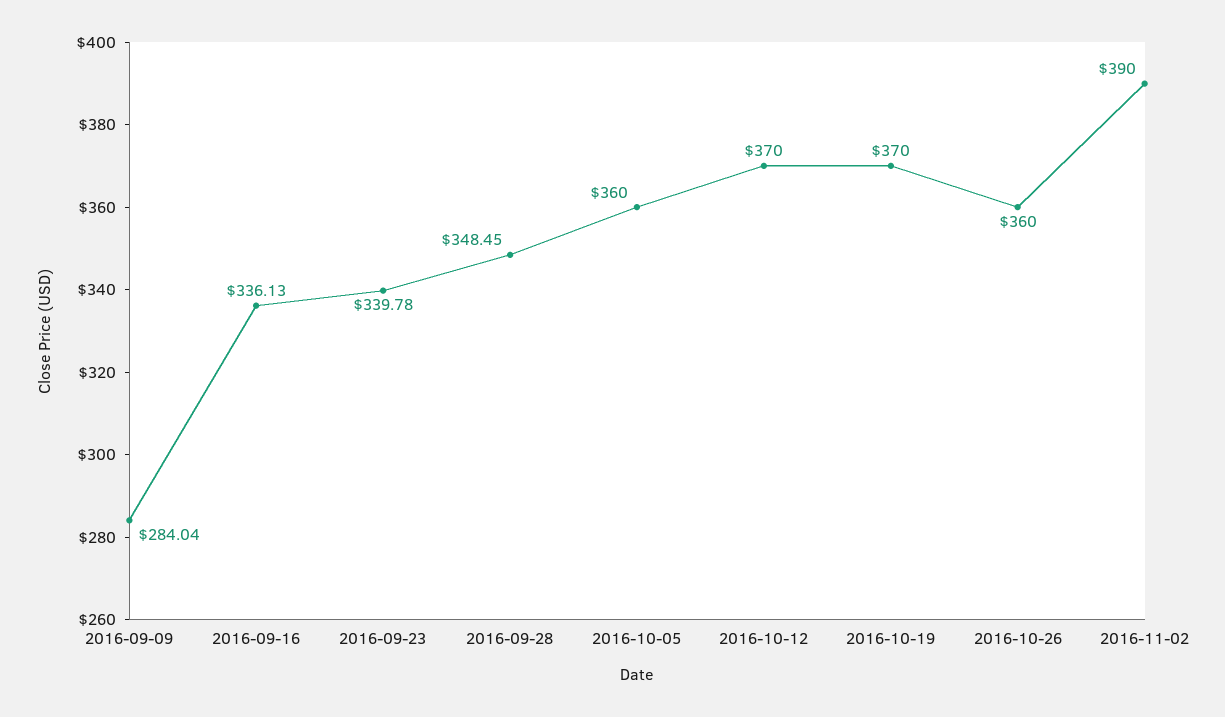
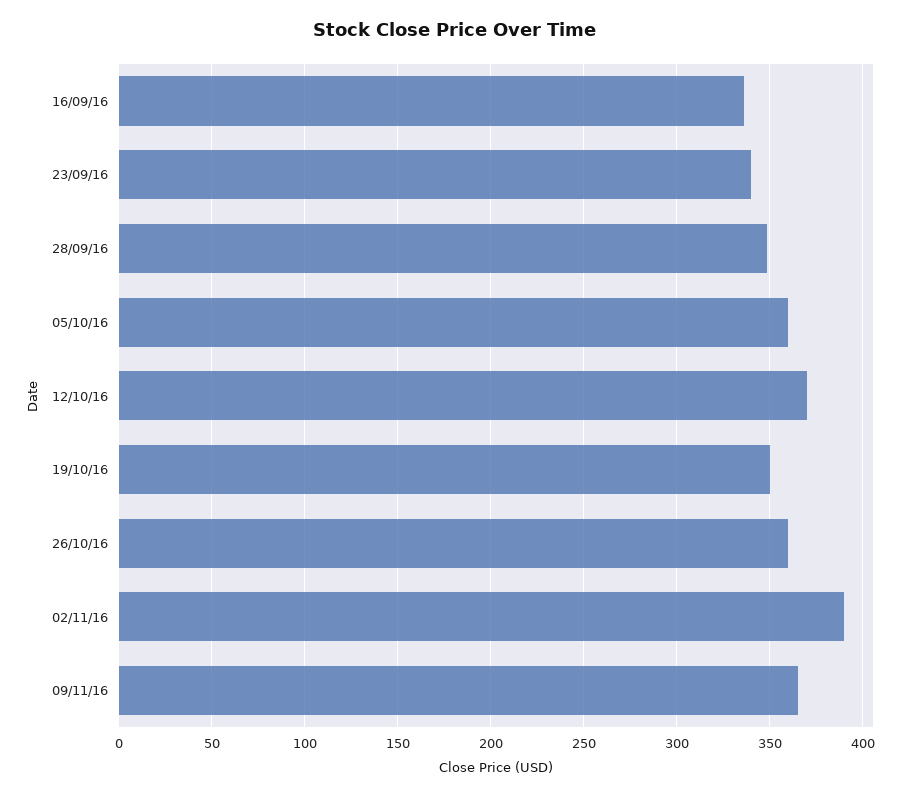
2016-09-09: 284.04 -> none
2016-10-19: 370 -> 350
09/11/16: none -> 365

